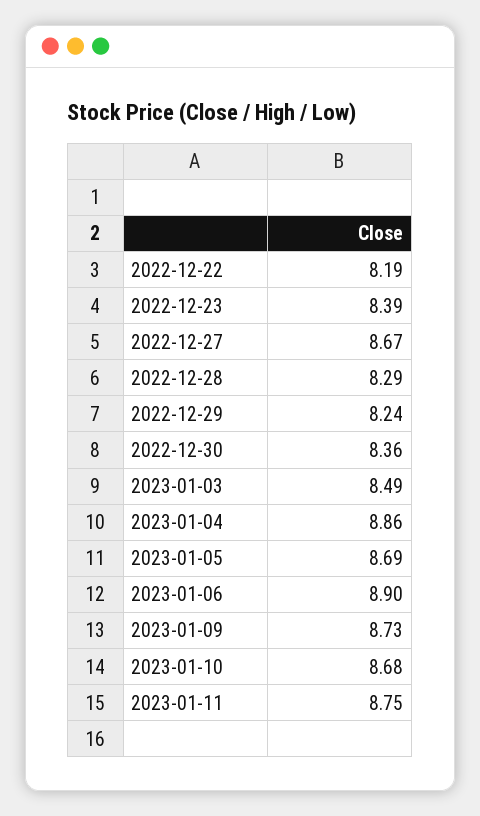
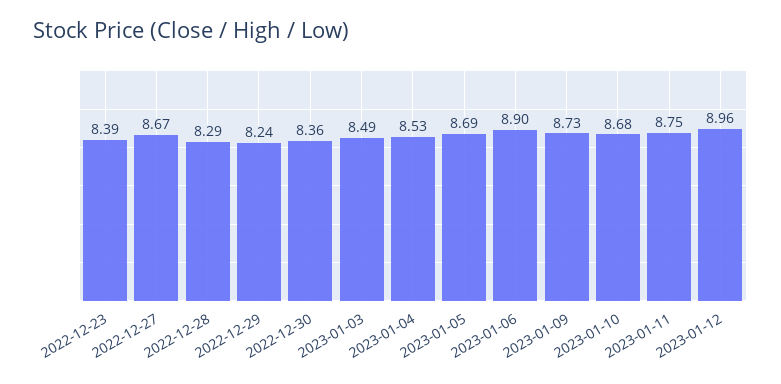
2022-12-22: 8.19 -> none
2023-01-04: 8.86 -> 8.53
2023-01-12: none -> 8.96

